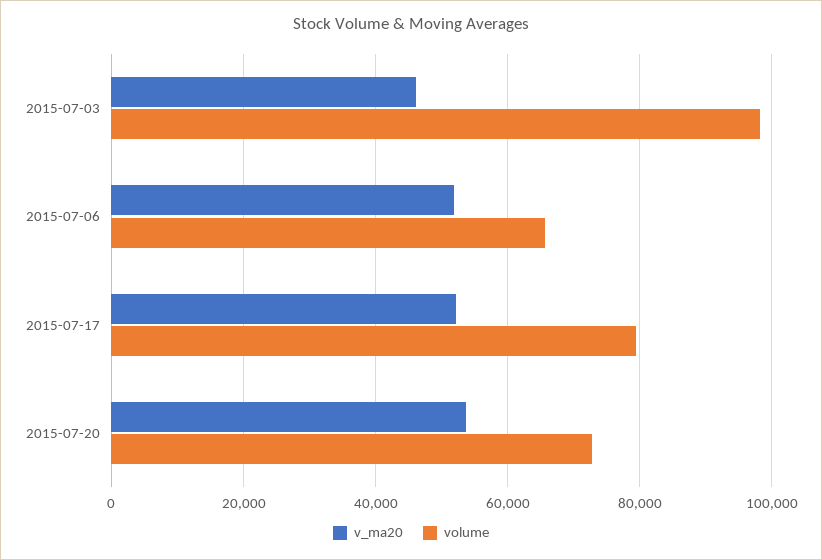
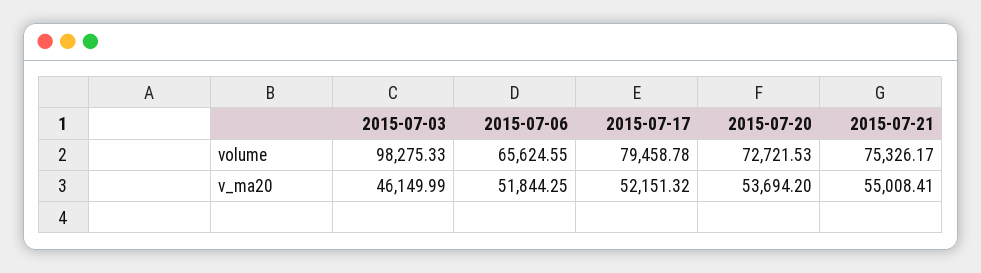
volume, 2015-07-21: none -> 75326.17
v_ma20, 2015-07-21: none -> 55008.41

